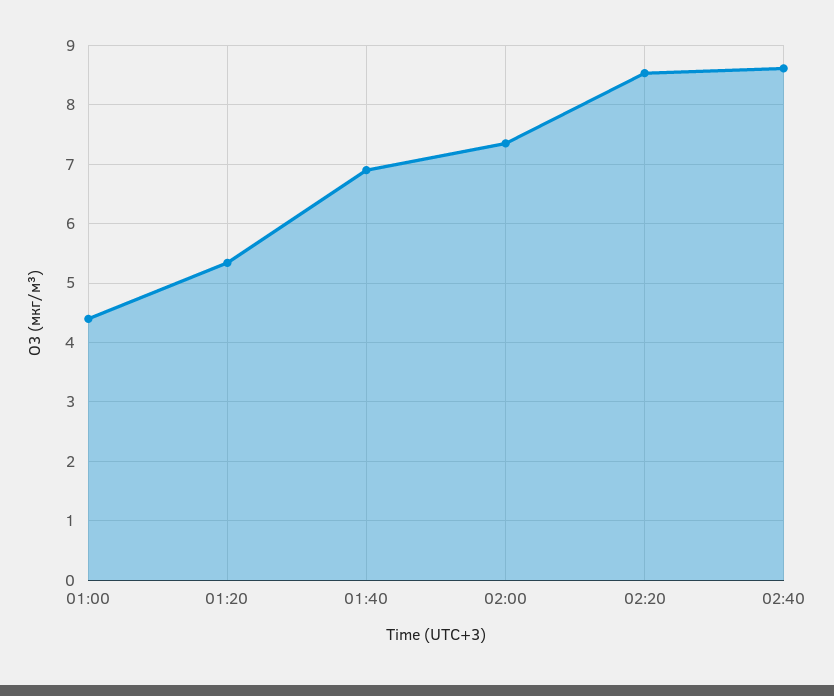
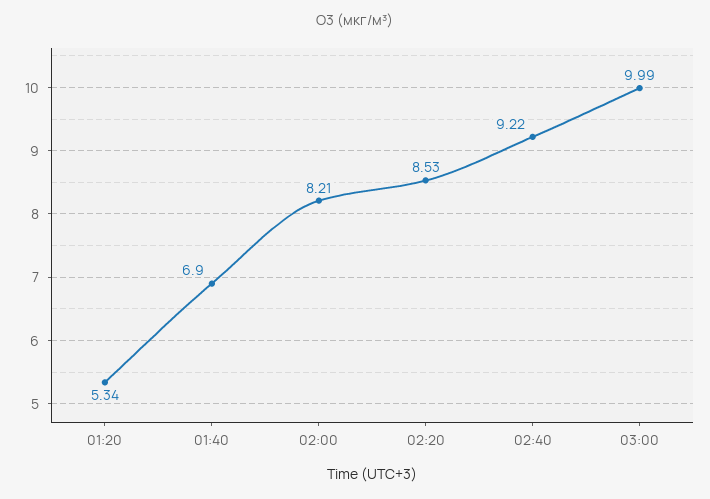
01:00: 4.4 -> none
02:00: 7.4 -> 8.21
02:40: 8.6 -> 9.22
03:00: none -> 9.99

